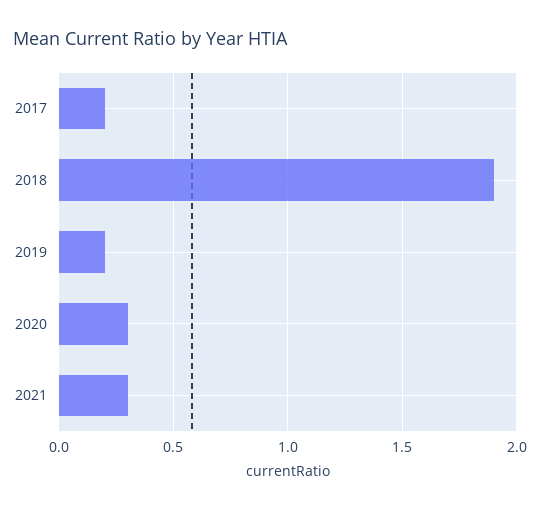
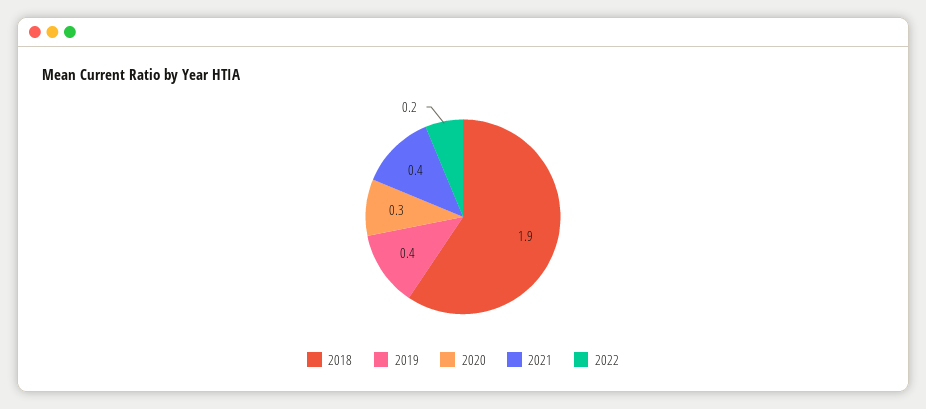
2017: 0.2 -> none
2019: 0.2 -> 0.4
2021: 0.3 -> 0.4
2022: none -> 0.2

